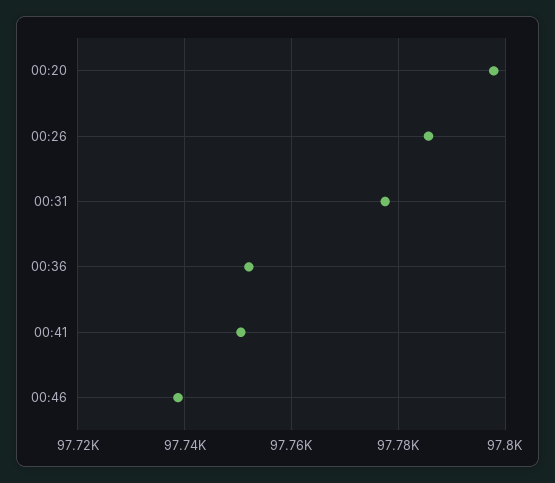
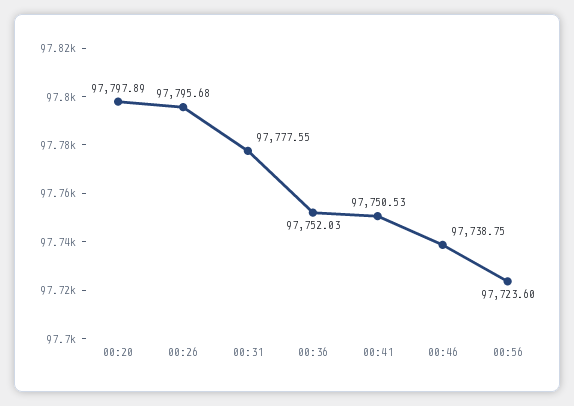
00:26: 97786 -> 97795.68
00:56: none -> 97723.6

